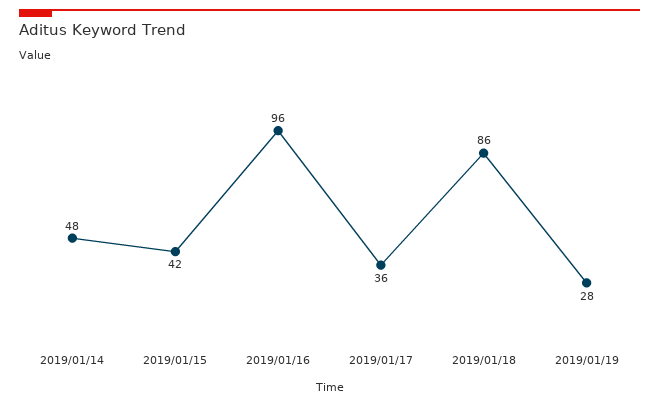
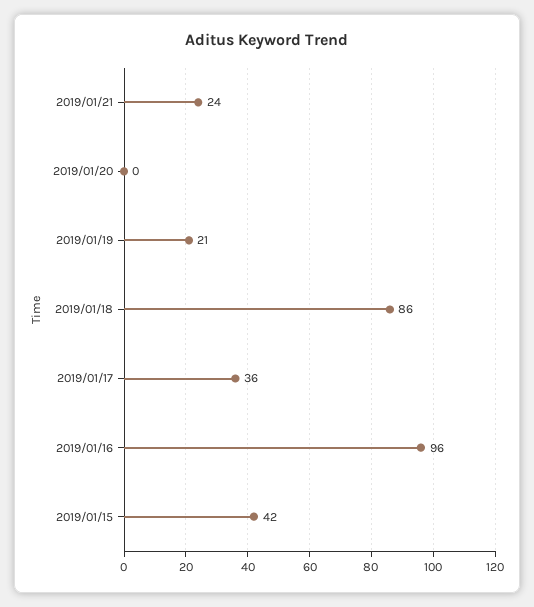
2019/01/14: 48 -> none
2019/01/19: 28 -> 21
2019/01/21: none -> 24
2019/01/20: none -> 0

